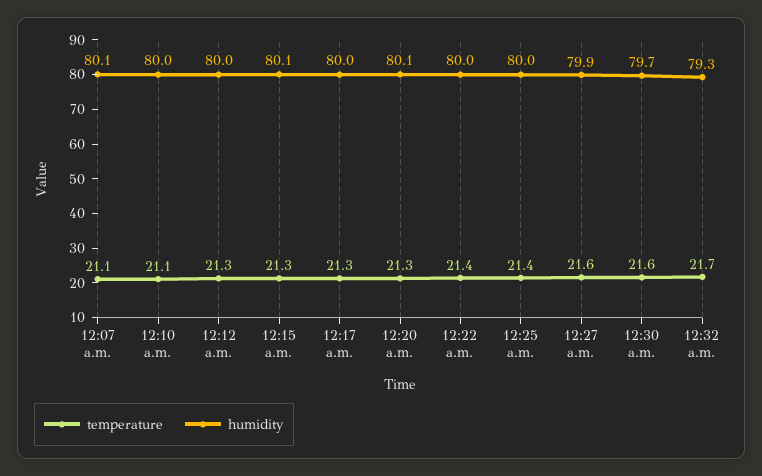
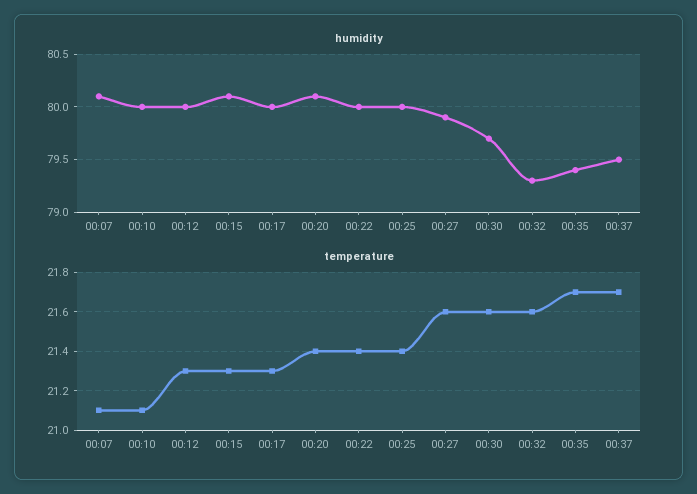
temperature, 12:20 a.m.: 21.3 -> 21.4
temperature, 12:32 a.m.: 21.7 -> 21.6
humidity, 00:35: none -> 79.4
humidity, 00:37: none -> 79.5
temperature, 00:35: none -> 21.7
temperature, 00:37: none -> 21.7

